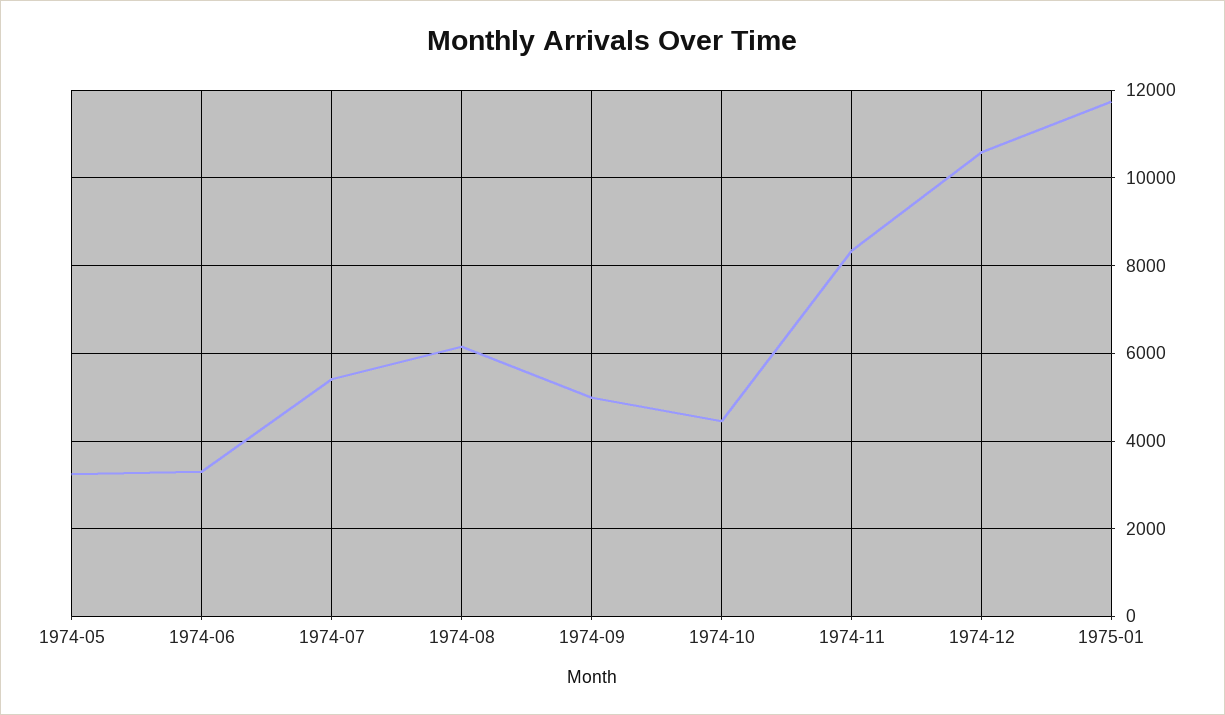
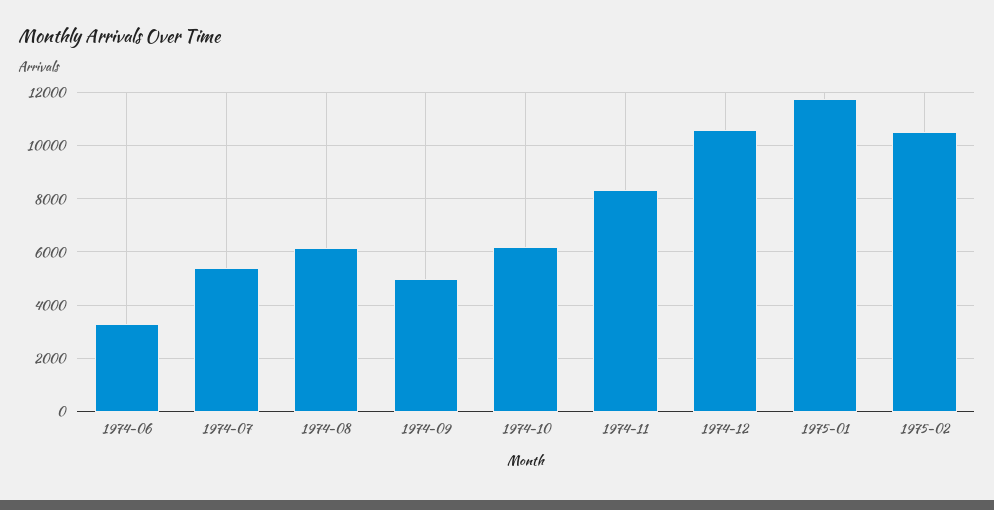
1974-05: 3200 -> none
1974-10: 4400 -> 6250
1975-02: none -> 10500

